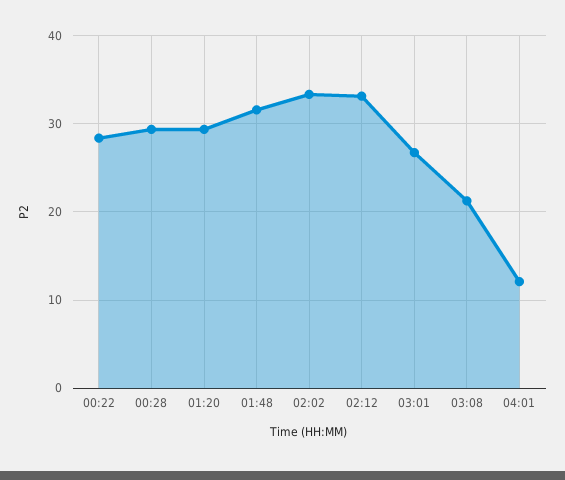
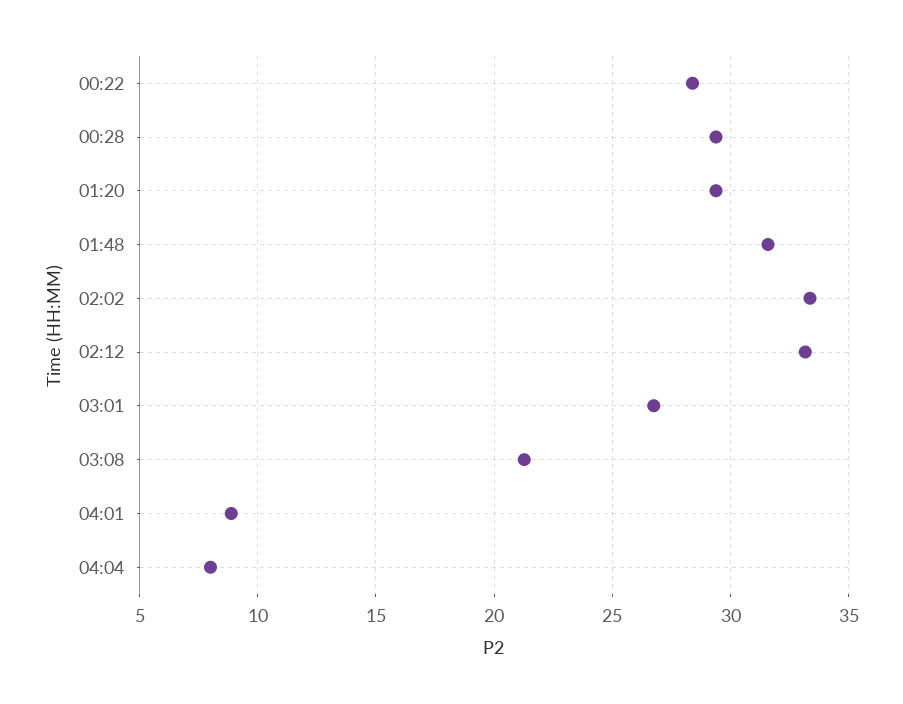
04:01: 12 -> 9
04:04: none -> 8

